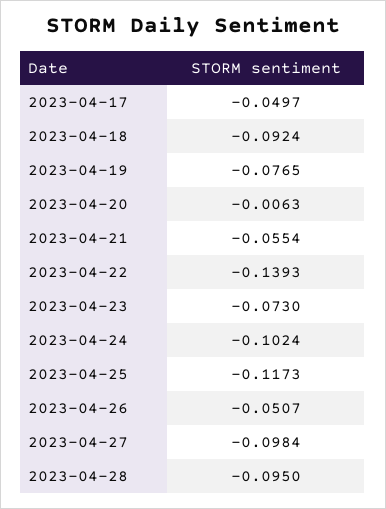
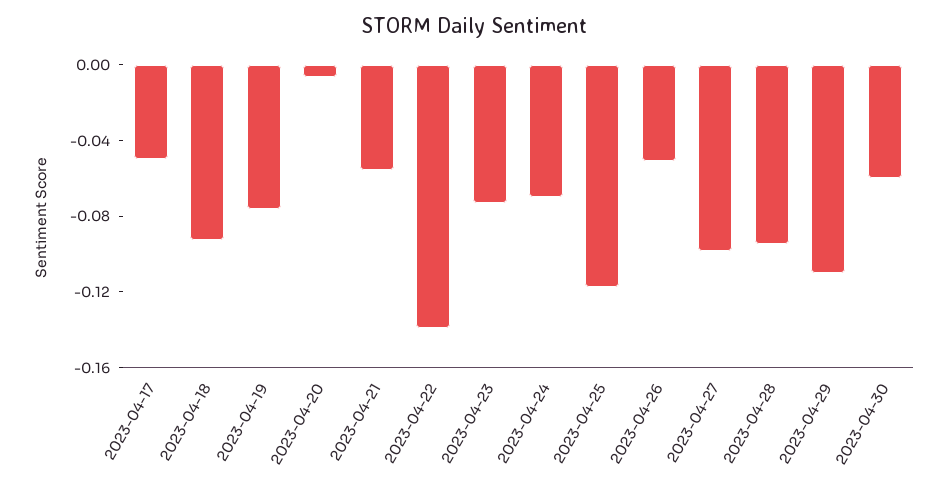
2023-04-24: -0.1024 -> -0.07
2023-04-29: none -> -0.11
2023-04-30: none -> -0.06

